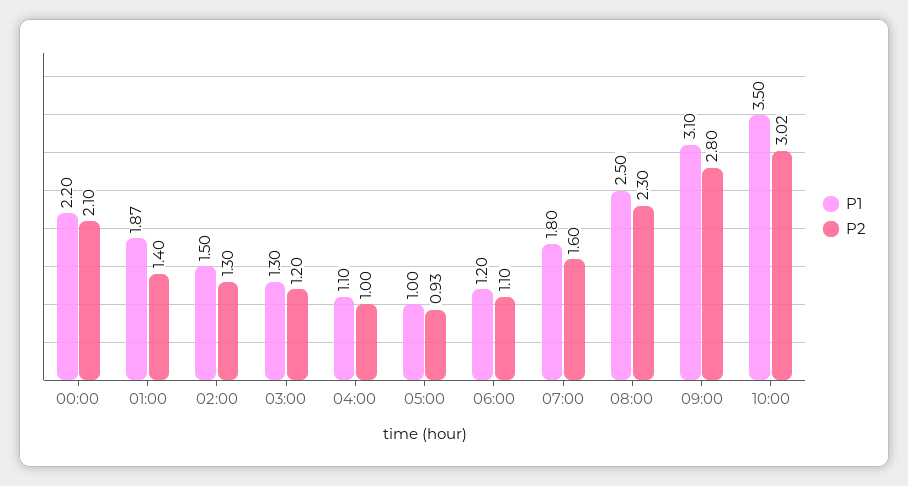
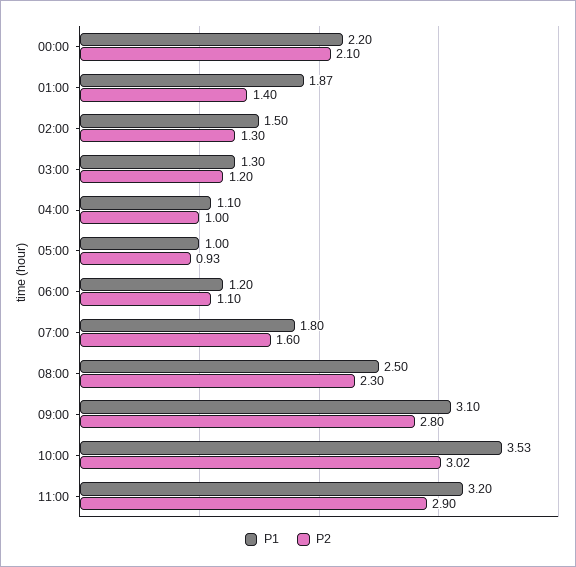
P1, 10:00: 3.5 -> 3.53
P1, 11:00: none -> 3.2
P2, 11:00: none -> 2.9

